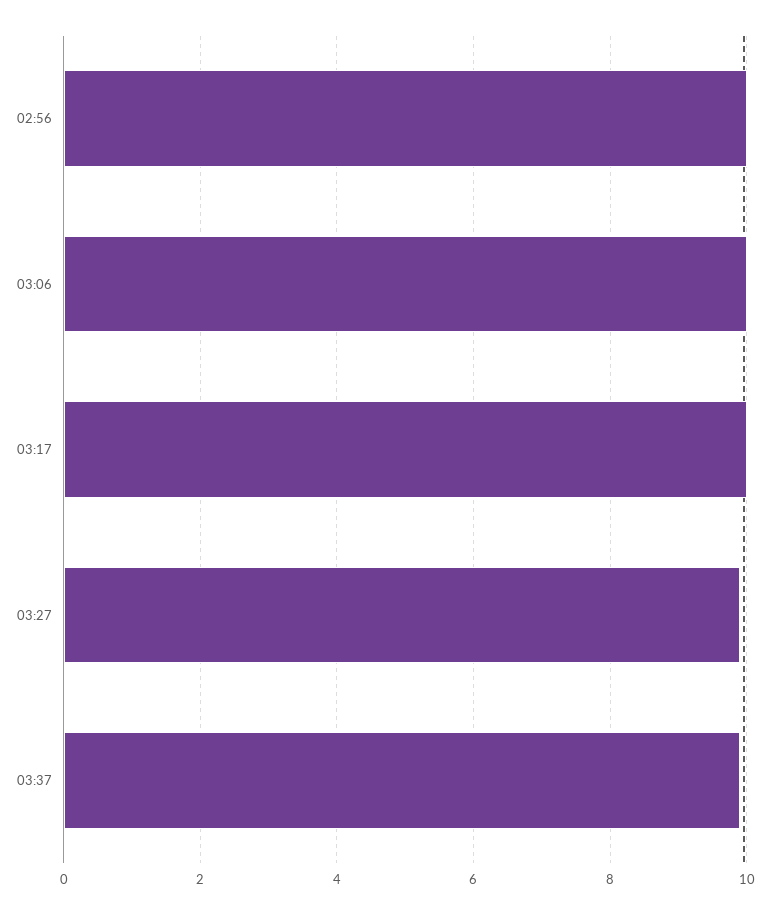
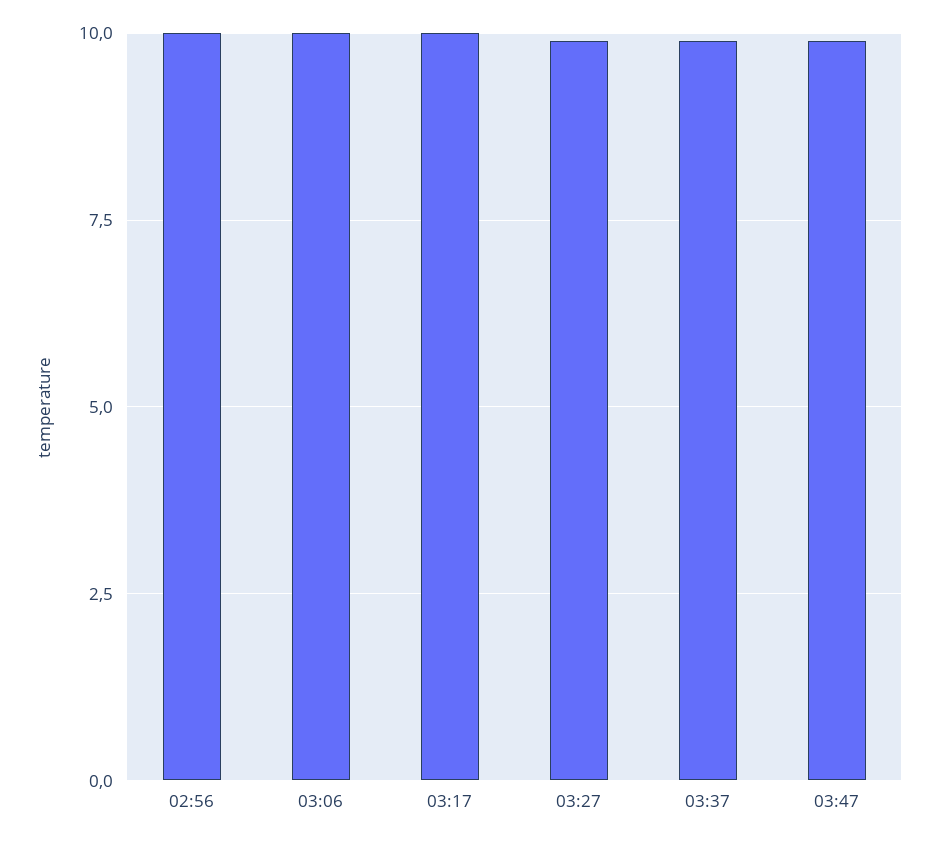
03:47: none -> 10

